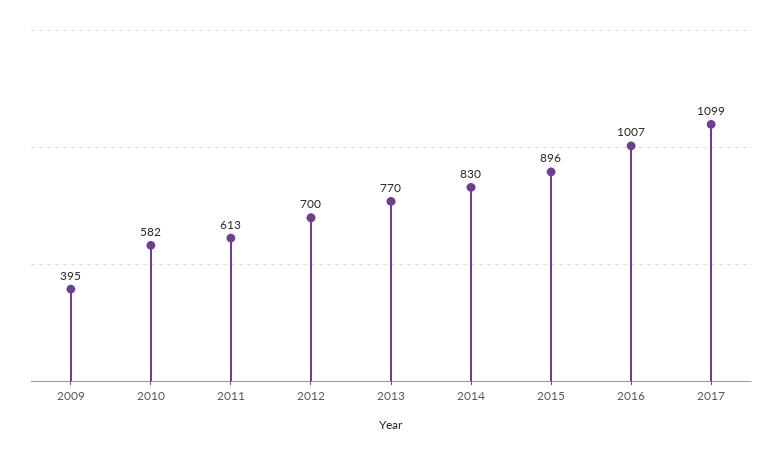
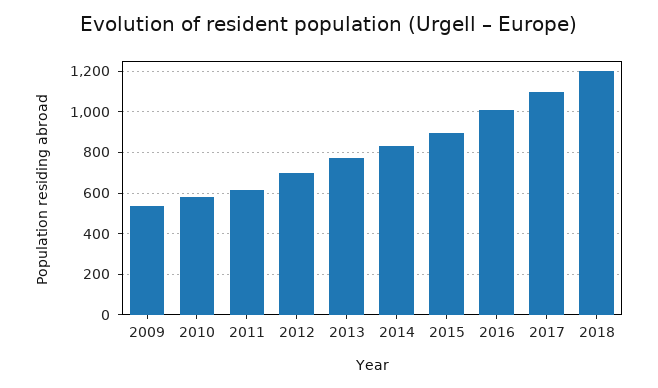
2009: 395 -> 550
2018: none -> 1200

